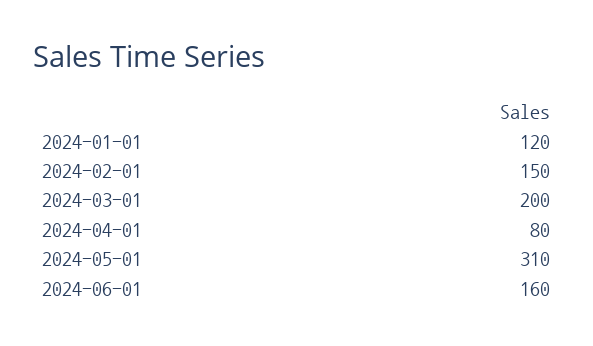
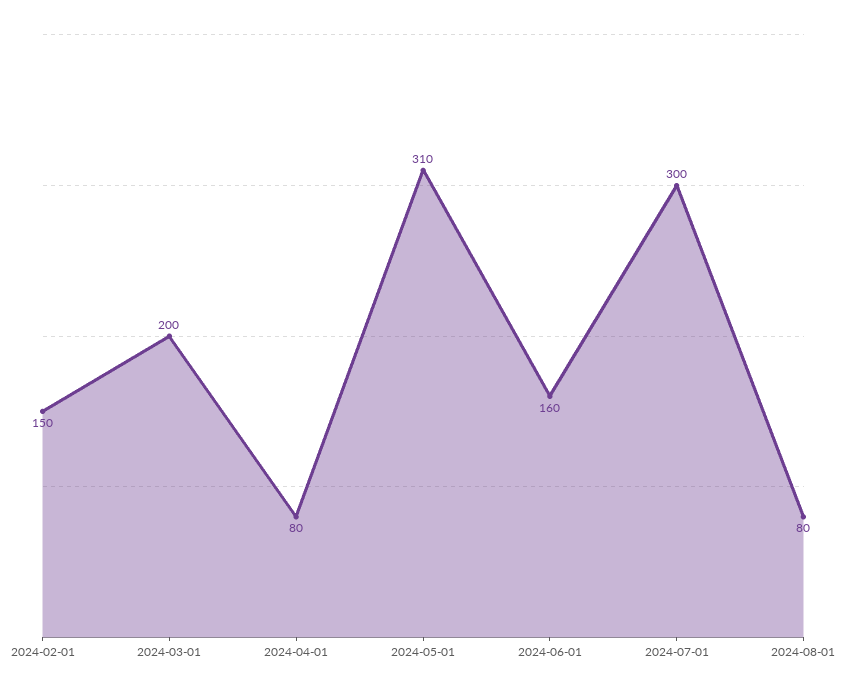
2024-01-01: 120 -> none
2024-07-01: none -> 300
2024-08-01: none -> 80

